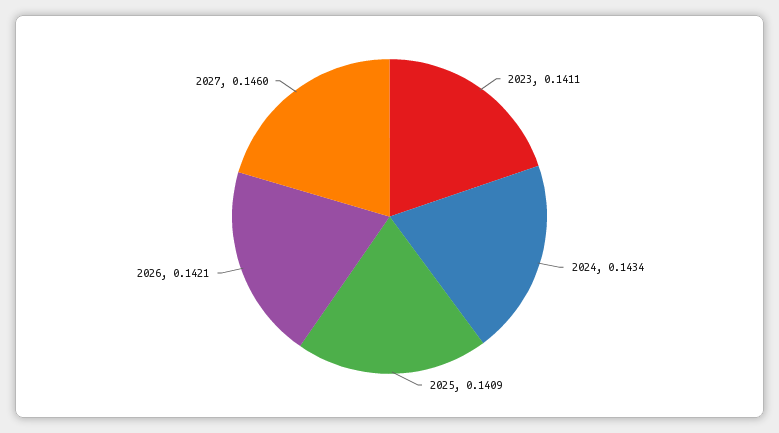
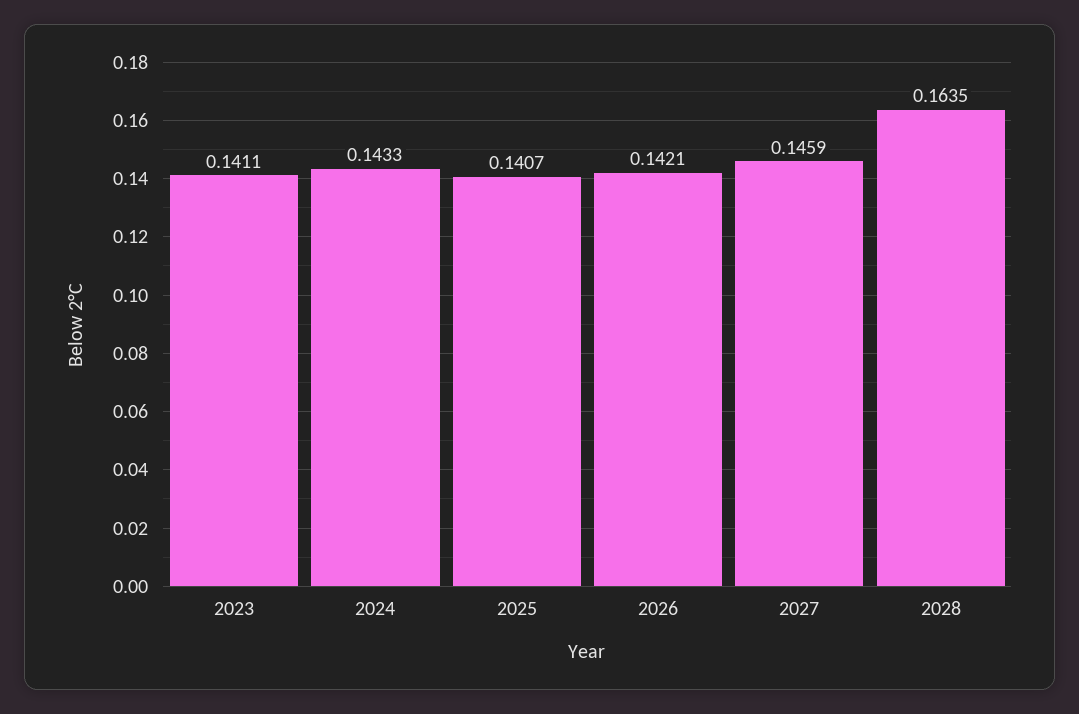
2024: 0.1434 -> 0.1433
2025: 0.1409 -> 0.1407
2027: 0.146 -> 0.1459
2028: none -> 0.1635

